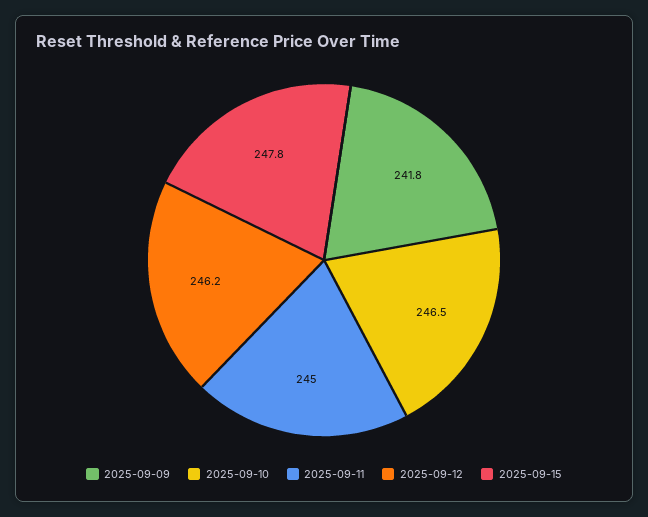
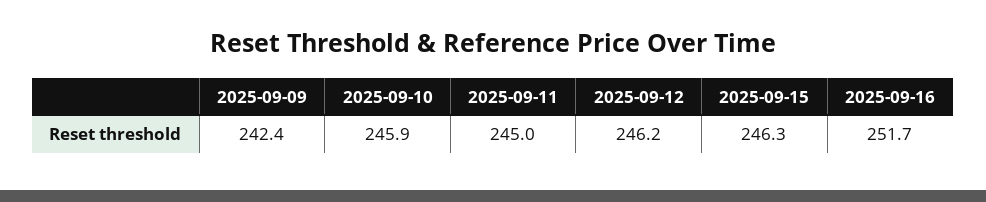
2025-09-09: 241.8 -> 242.4
2025-09-10: 246.5 -> 245.9
2025-09-15: 247.8 -> 246.3
2025-09-16: none -> 251.7

